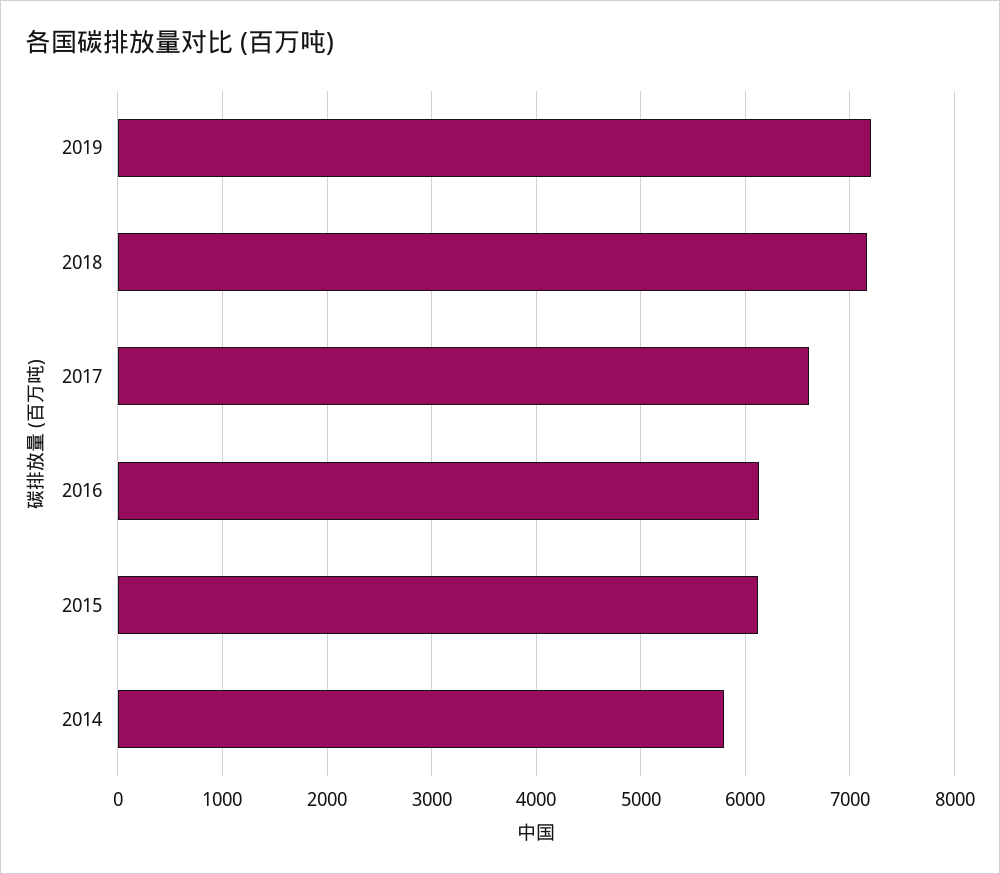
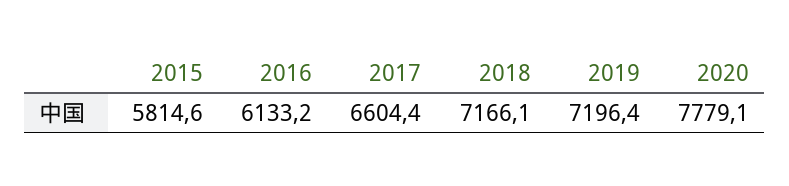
2015: 6100 -> 5814.6
2014: 5800 -> none
2020: none -> 7779.1

